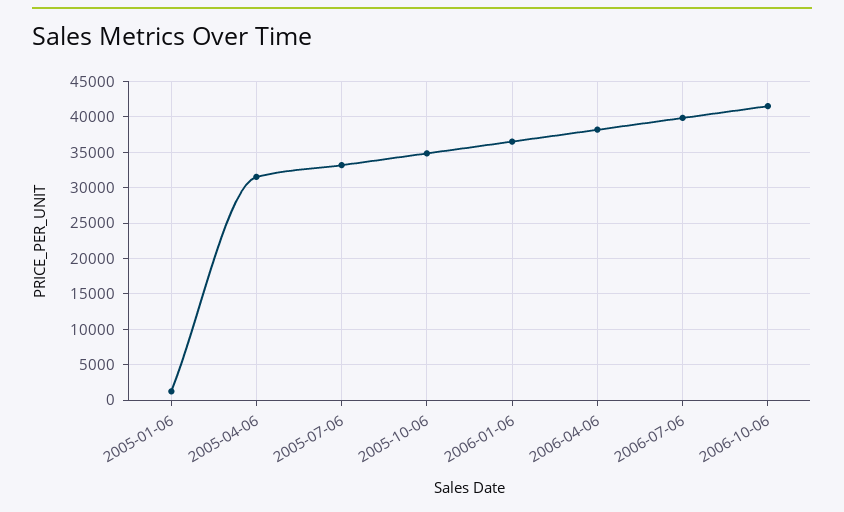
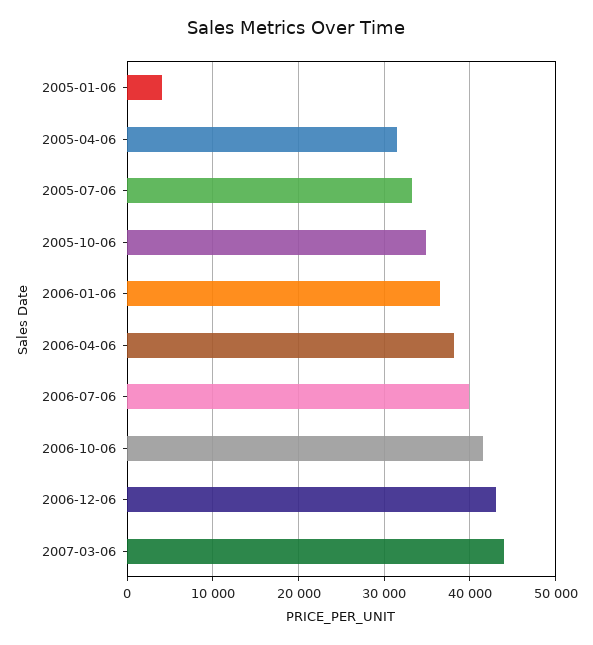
2005-01-06: 1000 -> 4000
2006-12-06: none -> 43000
2007-03-06: none -> 44000

